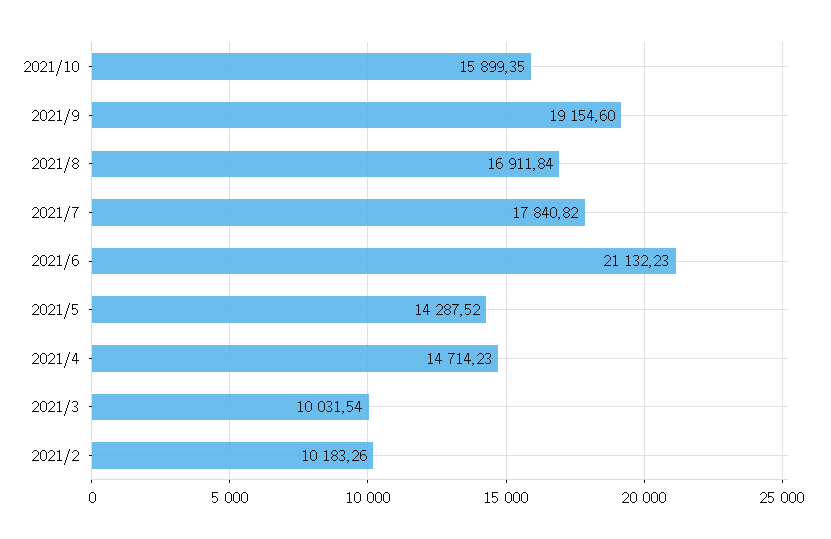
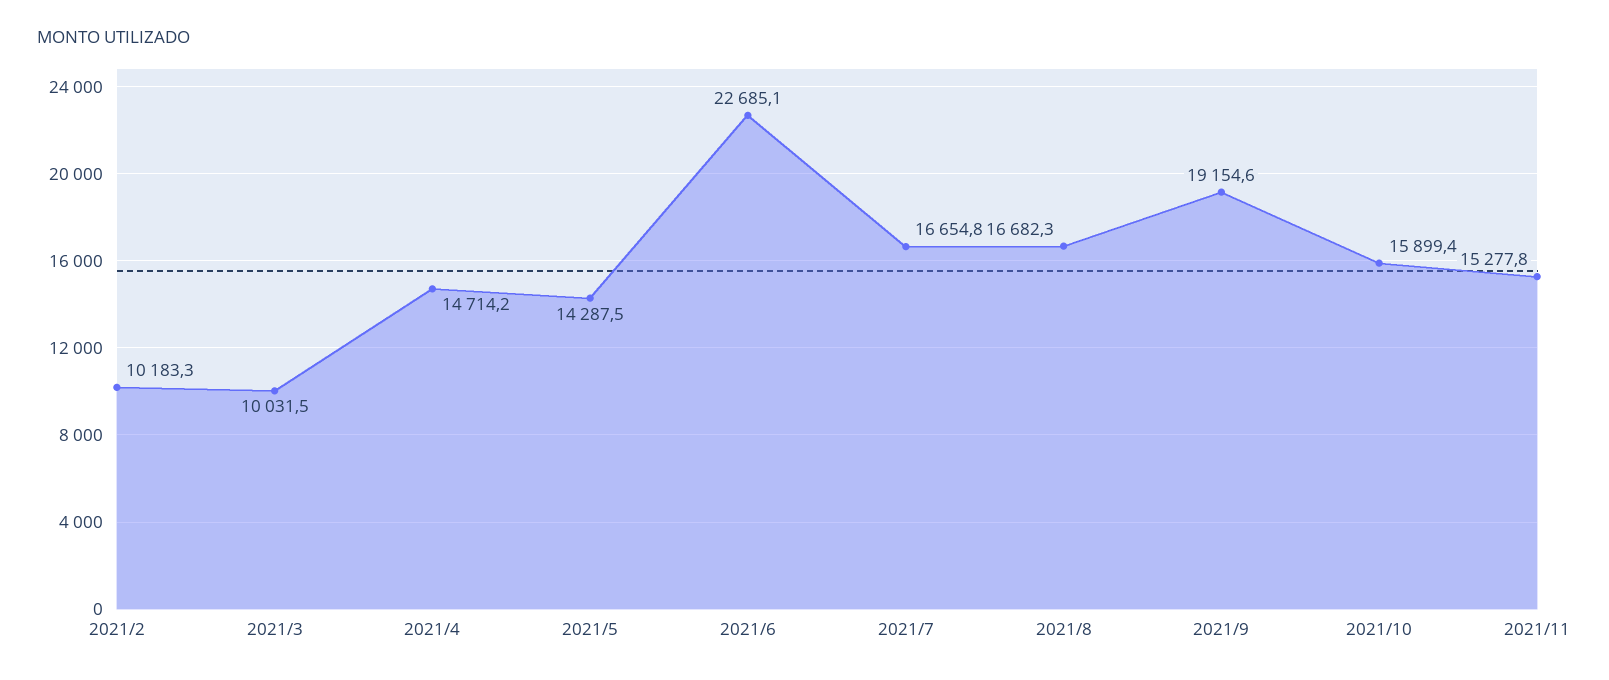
2021/8: 16911.84 -> 16682.3
2021/7: 17840.82 -> 16654.8
2021/6: 21132.23 -> 22685.1
2021/11: none -> 15277.8

